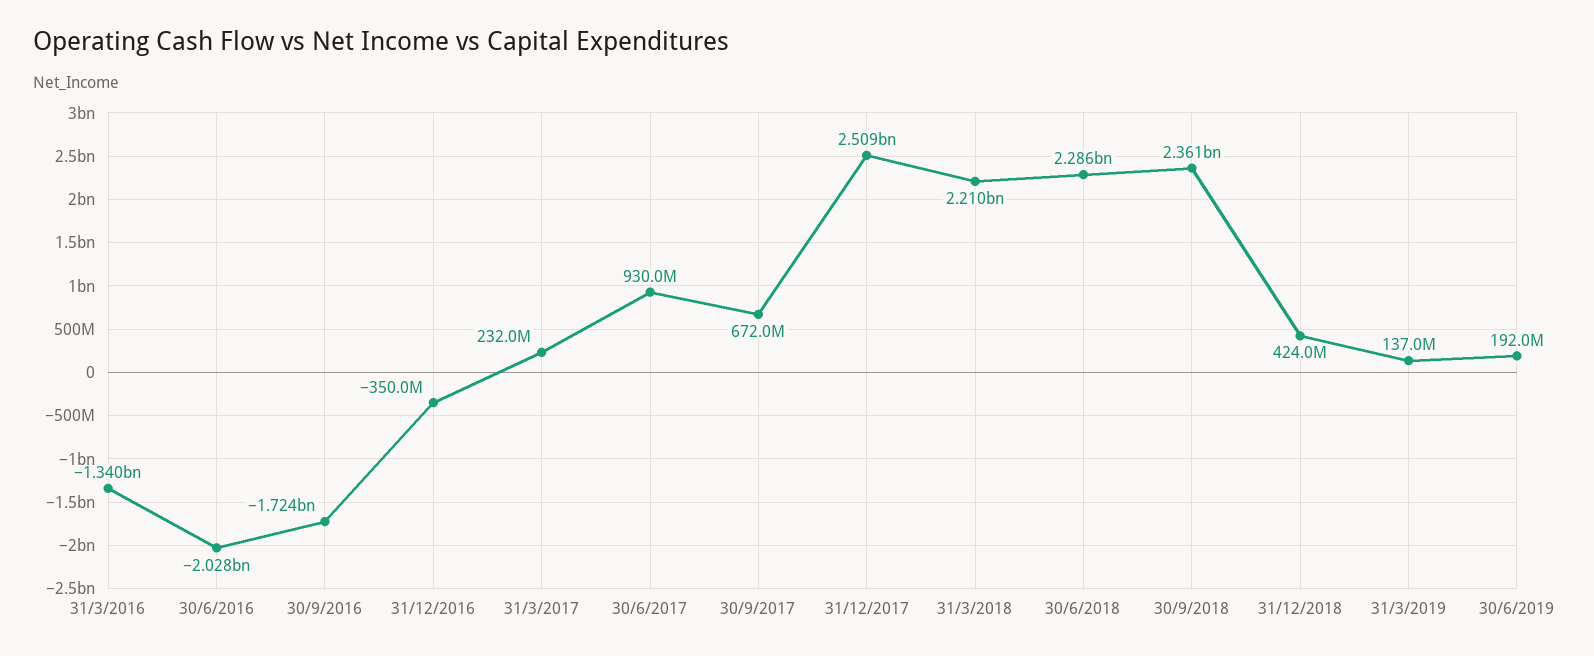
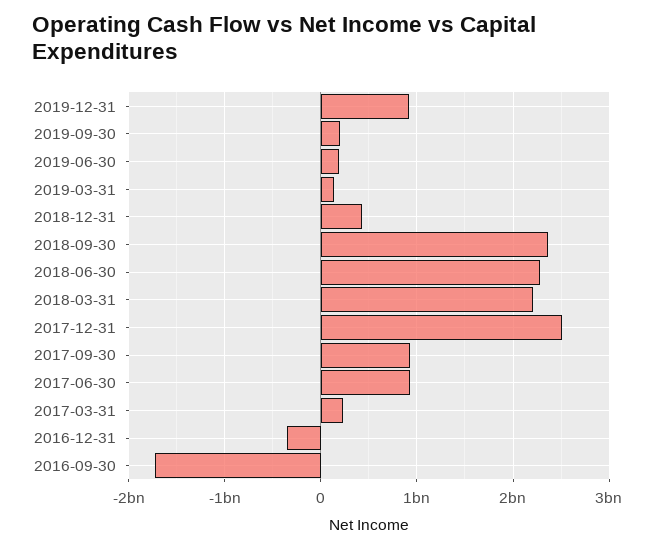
31/3/2016: -1340000000 -> none
30/6/2016: -2028000000 -> none
30/9/2017: 672000000 -> 900000000
2019-12-31: none -> 900000000
2019-09-30: none -> 200000000

